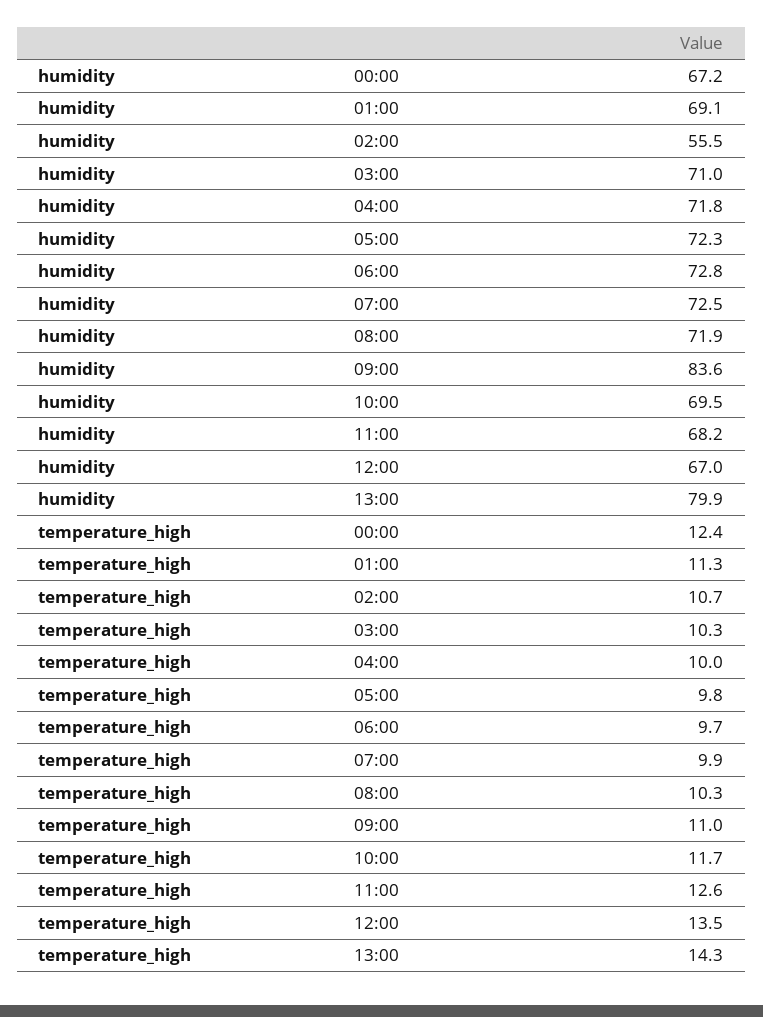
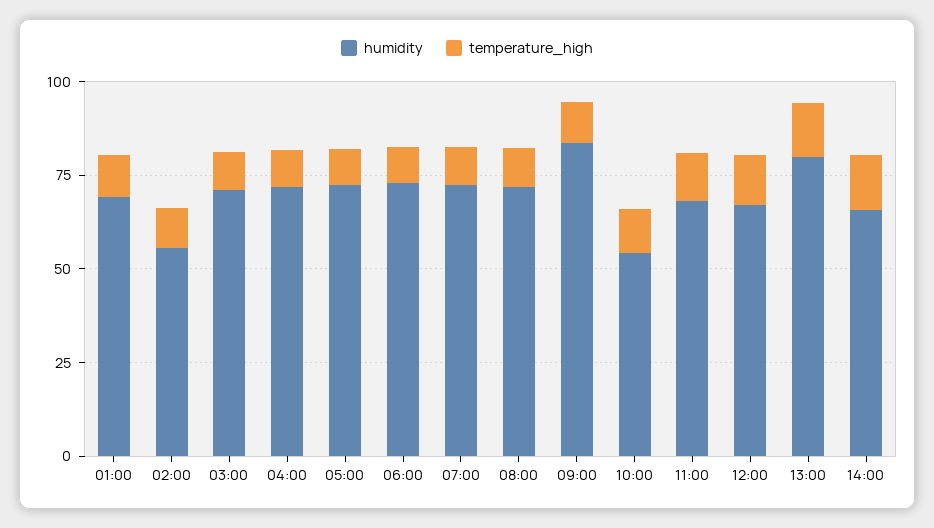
humidity, 00:00: 67.2 -> none
humidity, 10:00: 69.5 -> 55
temperature_high, 00:00: 12.4 -> none
humidity, 14:00: none -> 65
temperature_high, 14:00: none -> 15

